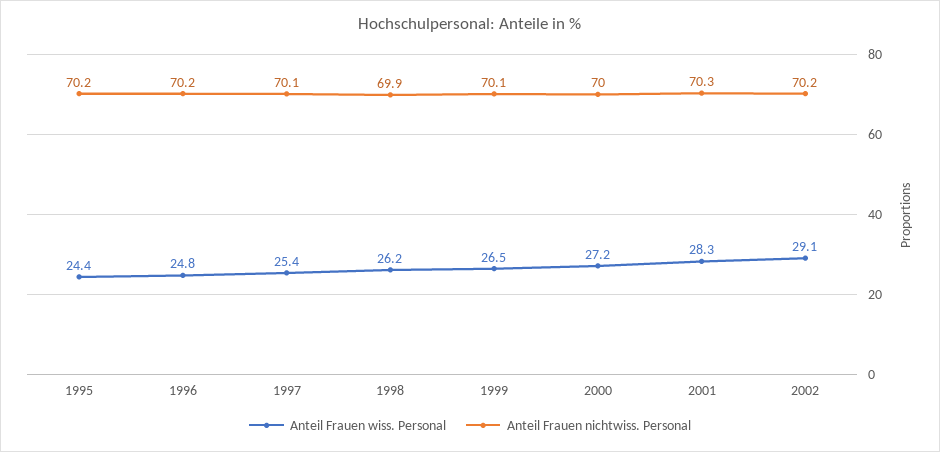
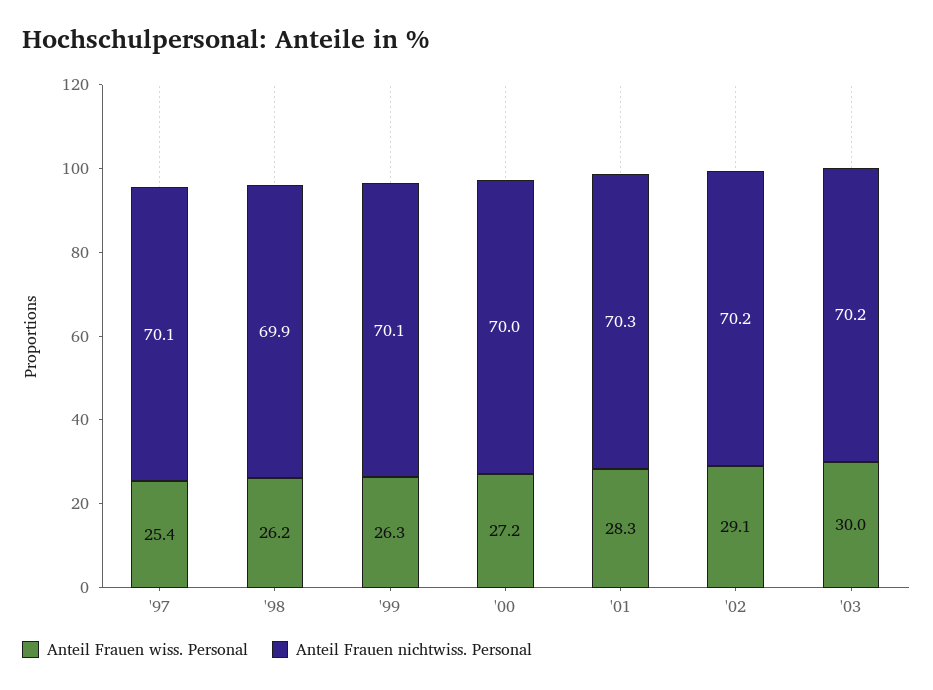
Anteil Frauen wiss. Personal, 1995: 24.4 -> none
Anteil Frauen nichtwiss. Personal, 1995: 70.2 -> none
Anteil Frauen wiss. Personal, 1996: 24.8 -> none
Anteil Frauen nichtwiss. Personal, 1996: 70.2 -> none
Anteil Frauen wiss. Personal, 1999: 26.5 -> 26.3
Anteil Frauen wiss. Personal, '03: none -> 30
Anteil Frauen nichtwiss. Personal, '03: none -> 70.2

